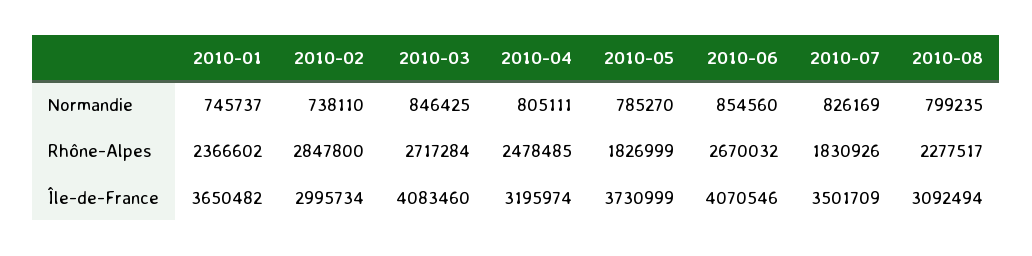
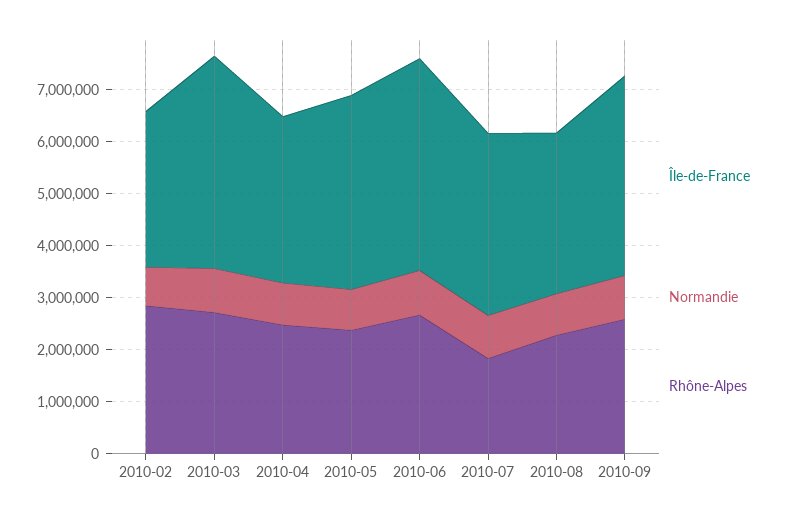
Normandie, 2010-01: 745737 -> none
Rhône-Alpes, 2010-01: 2366602 -> none
Rhône-Alpes, 2010-05: 1826999 -> 2400000
Île-de-France, 2010-01: 3650482 -> none
Île-de-France, 2010-09: none -> 3800000
Normandie, 2010-09: none -> 800000
Rhône-Alpes, 2010-09: none -> 2600000

